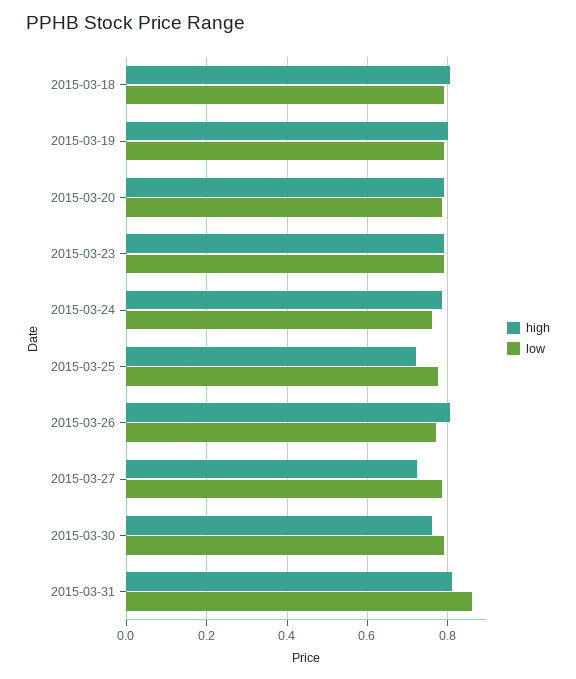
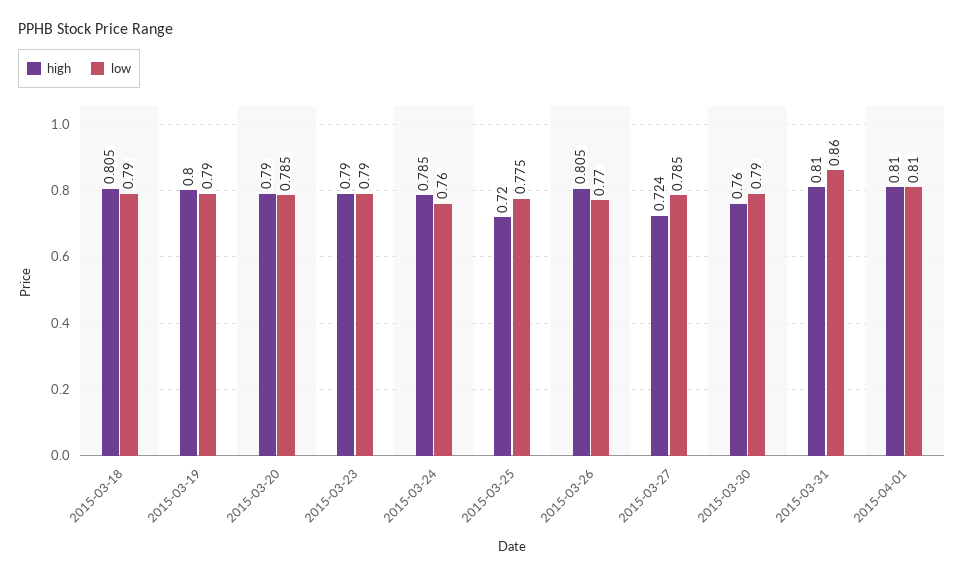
high, 2015-04-01: none -> 0.81
low, 2015-04-01: none -> 0.81

